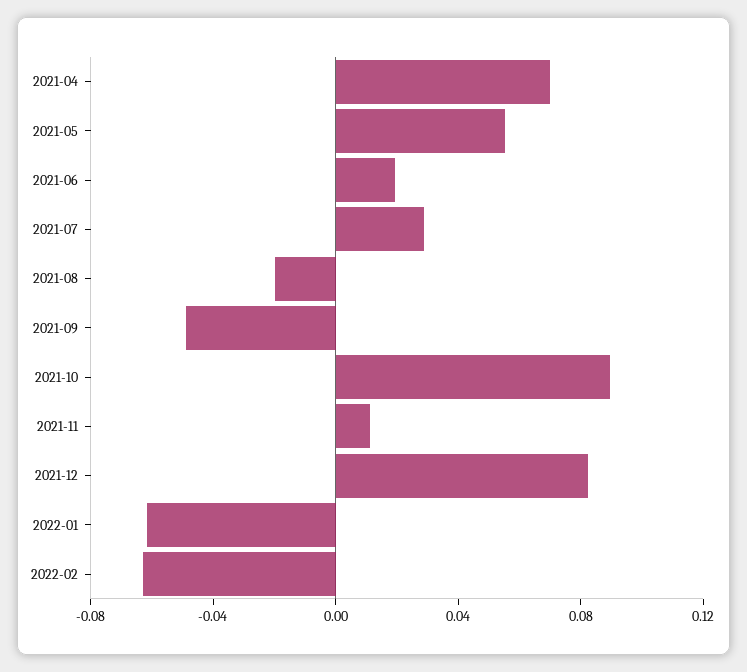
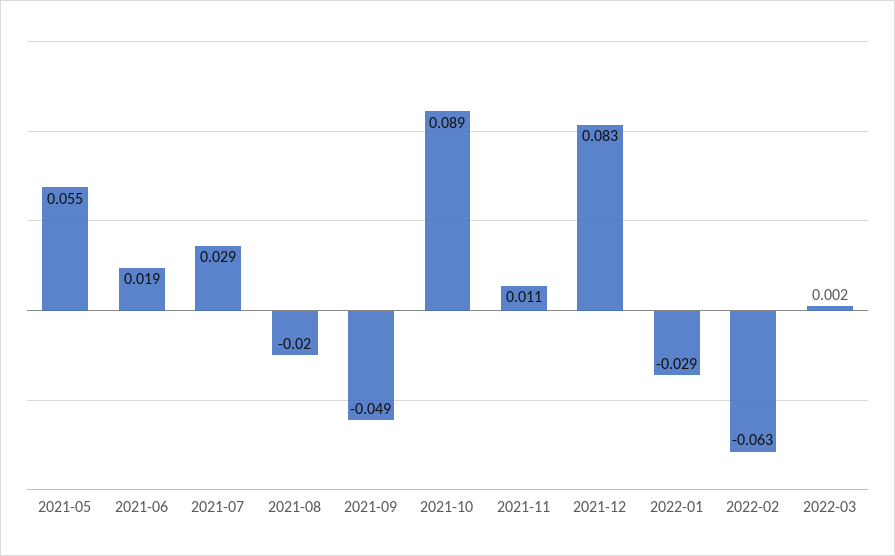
2021-04: 0.07 -> none
2022-01: -0.06 -> -0.029
2022-03: none -> 0.002

